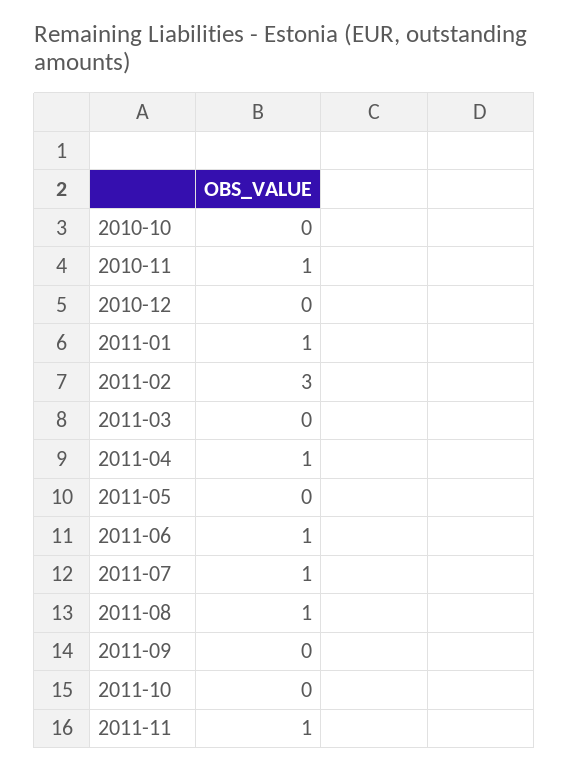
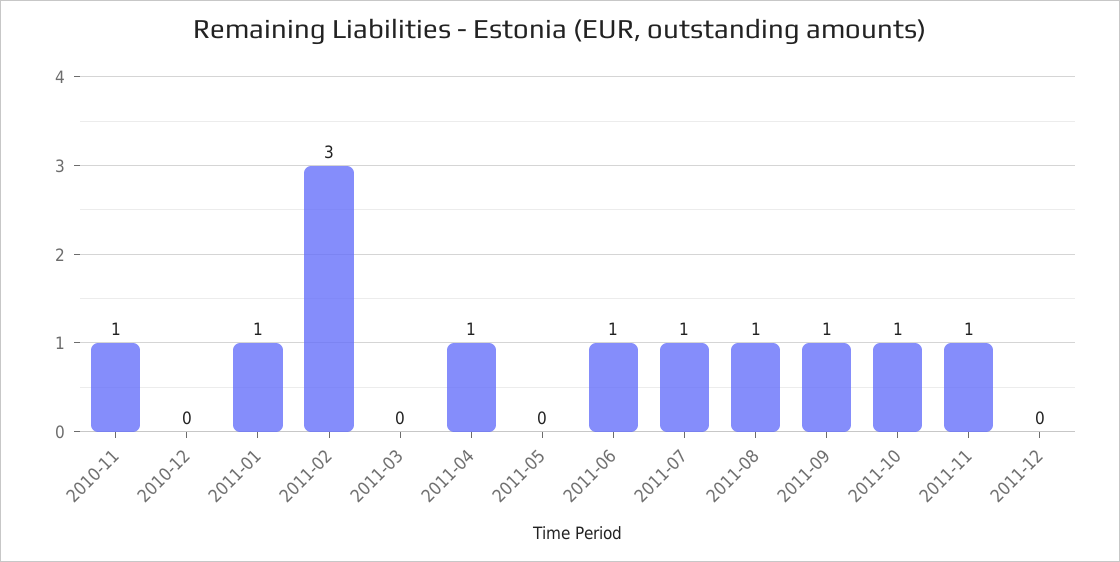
2010-10: 0 -> none
2011-09: 0 -> 1
2011-10: 0 -> 1
2011-12: none -> 0

